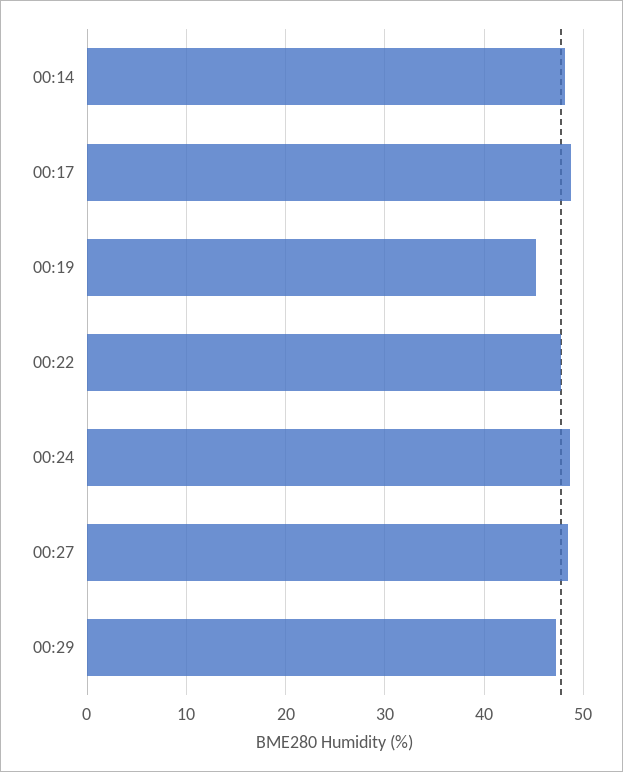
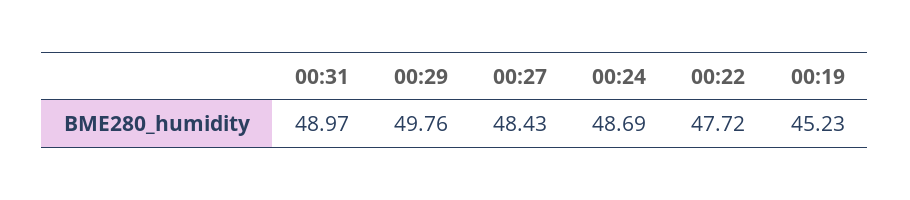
00:14: 48 -> none
00:17: 49 -> none
00:29: 47 -> 49.76
00:31: none -> 48.97

